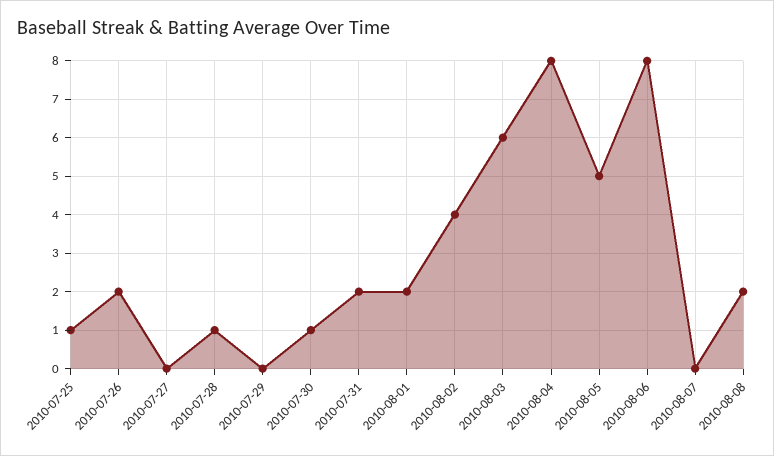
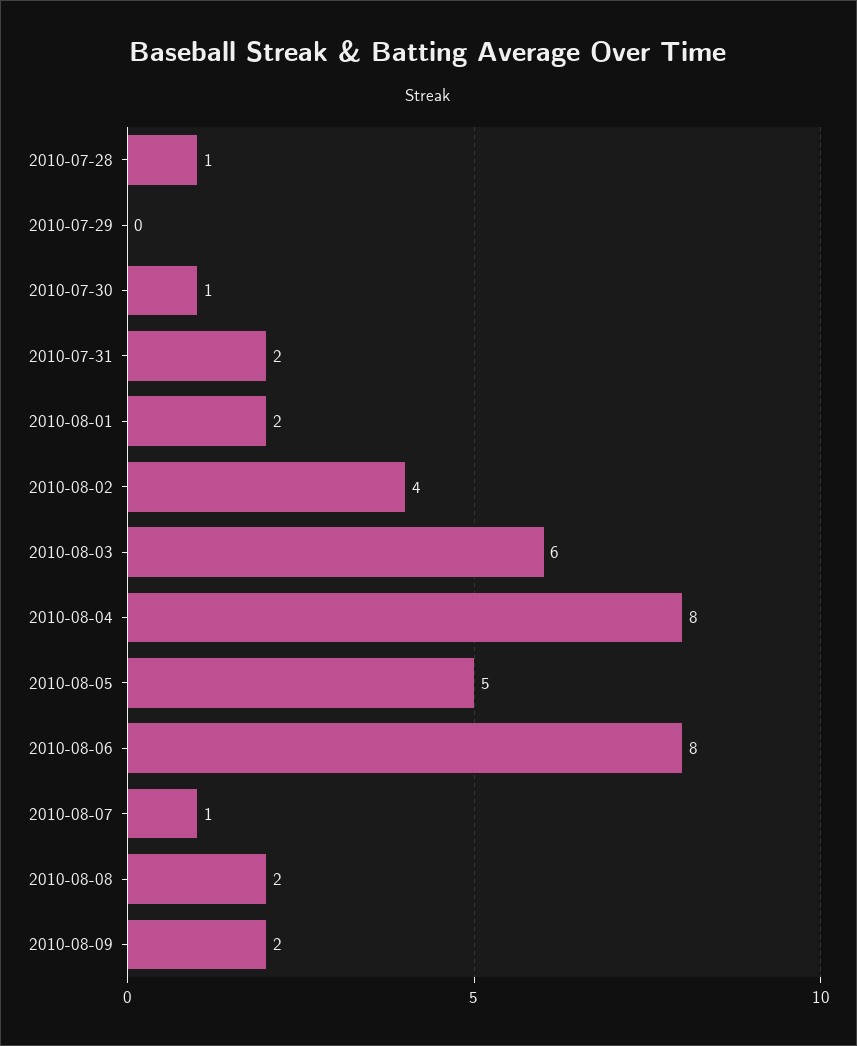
2010-07-25: 1 -> none
2010-07-26: 2 -> none
2010-07-27: 0 -> none
2010-08-07: 0 -> 1
2010-08-09: none -> 2

